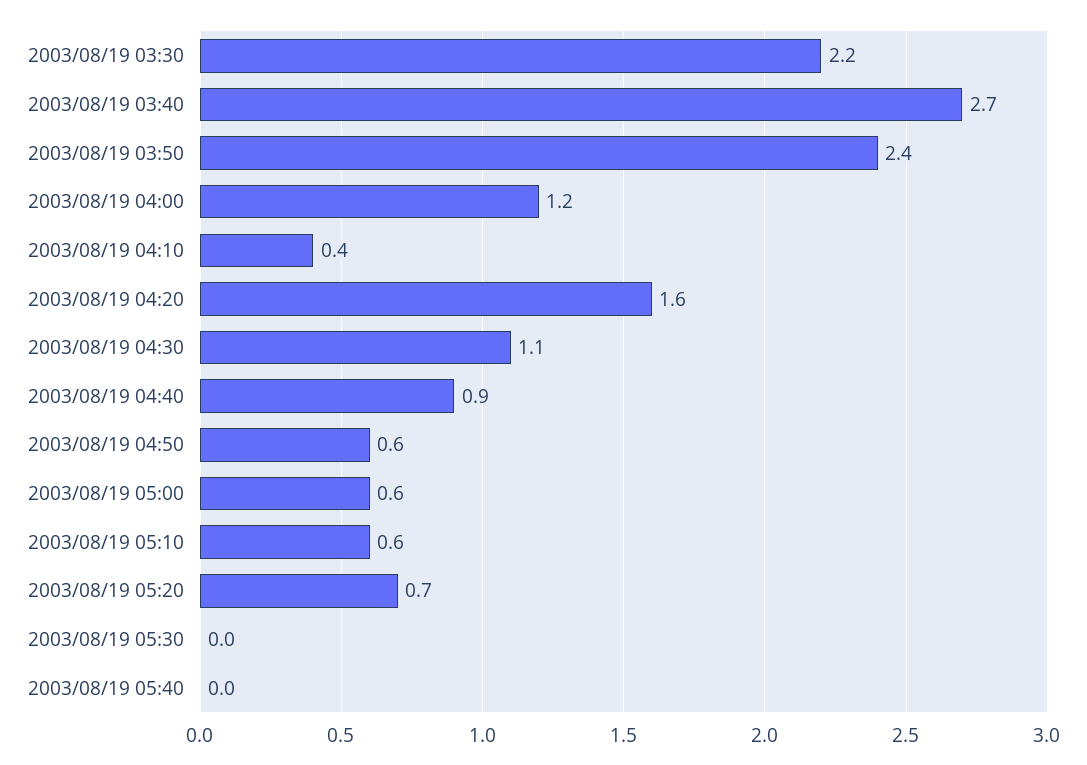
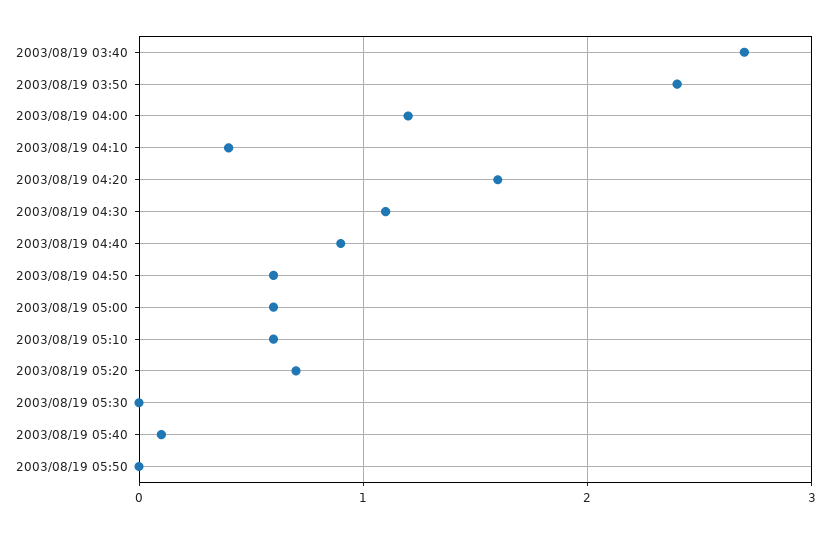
2003/08/19 03:30: 2.2 -> none
2003/08/19 05:40: 0 -> 0.1
2003/08/19 05:50: none -> 0

